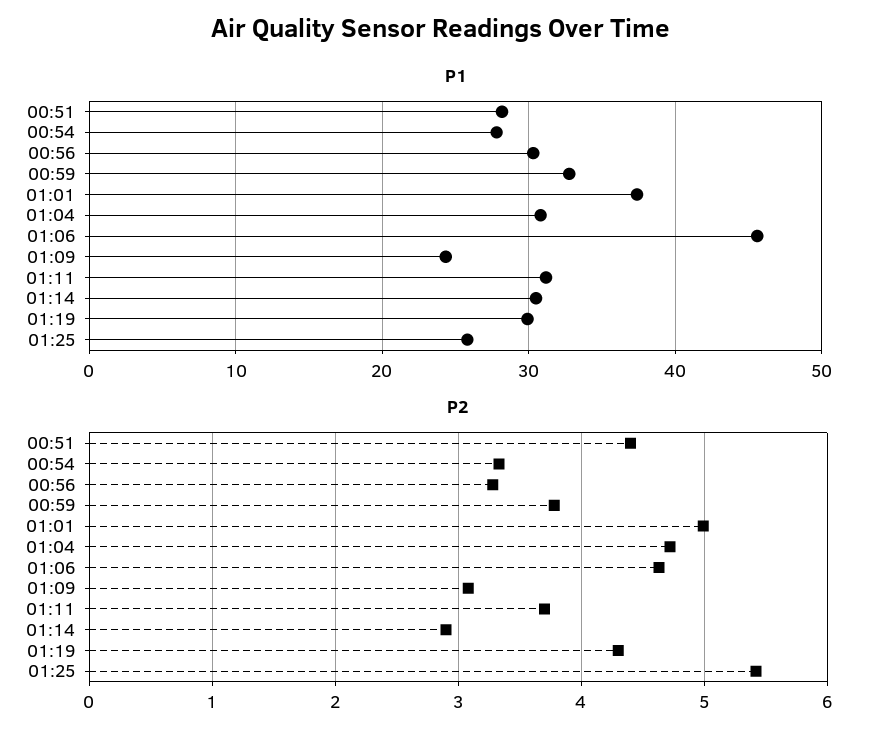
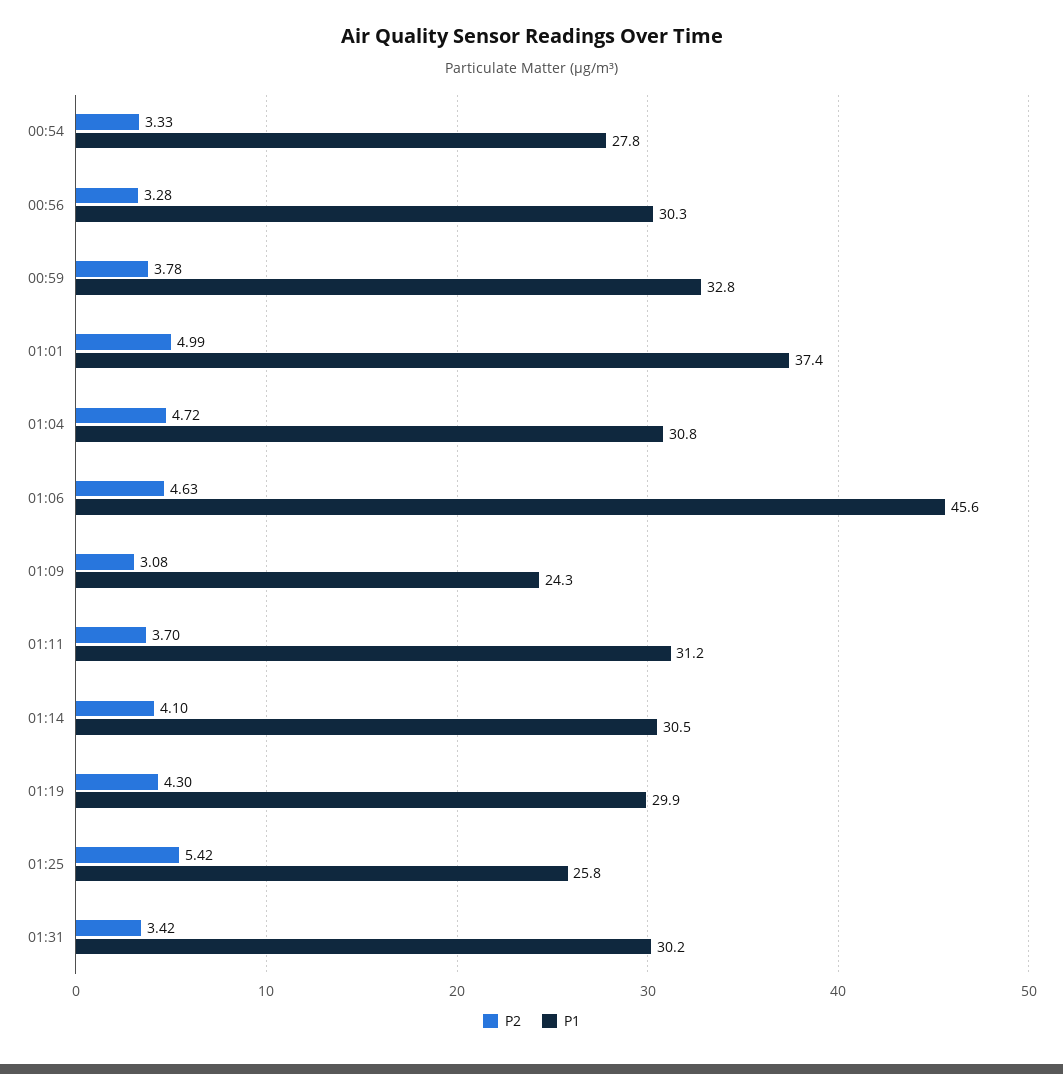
P1, 00:51: 28 -> none
P2, 00:51: 4.4 -> none
P2, 01:14: 2.9 -> 4.1
P2, 01:31: none -> 3.42
P1, 01:31: none -> 30.2

